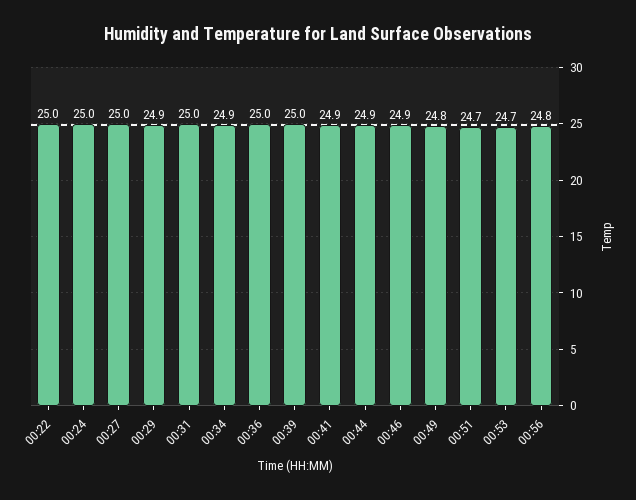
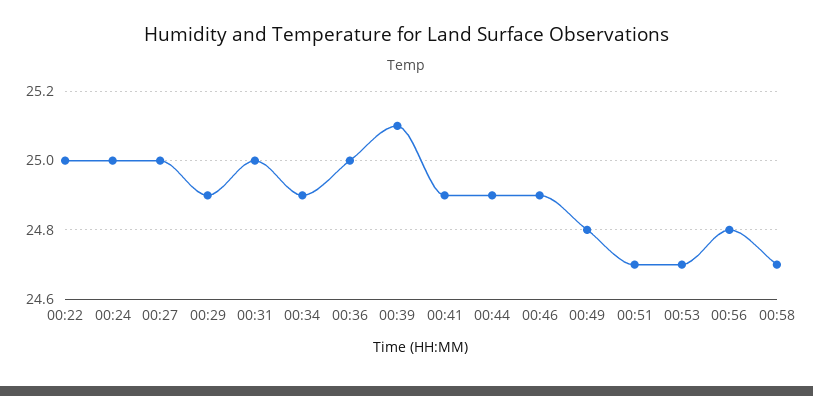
00:39: 25 -> 25.1
00:58: none -> 24.7

